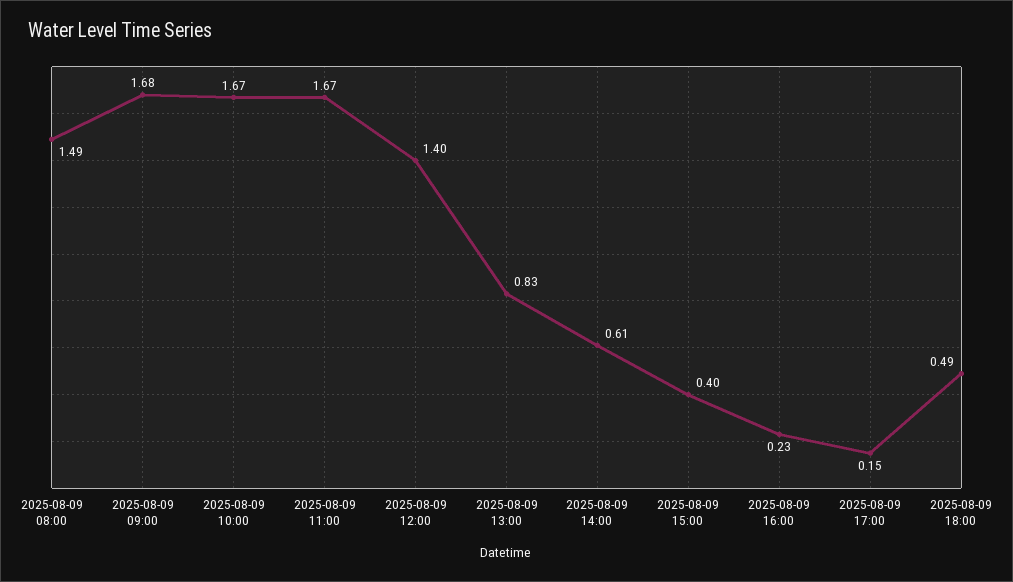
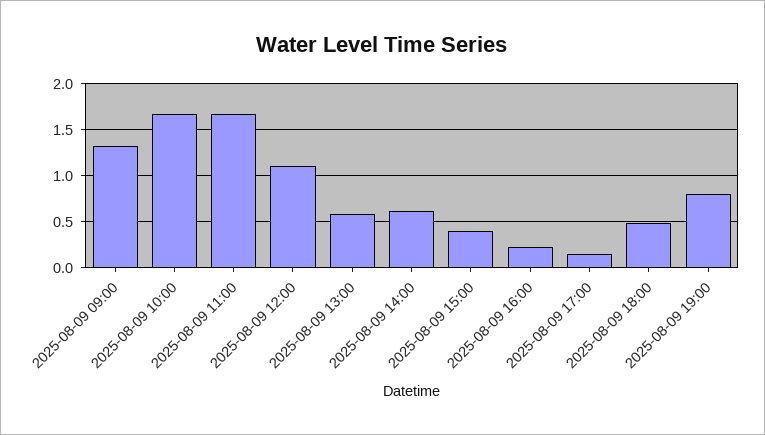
2025-08-09 08:00: 1.49 -> none
2025-08-09 09:00: 1.68 -> 1.3
2025-08-09 12:00: 1.4 -> 1.1
2025-08-09 13:00: 0.83 -> 0.6
2025-08-09 19:00: none -> 0.8

